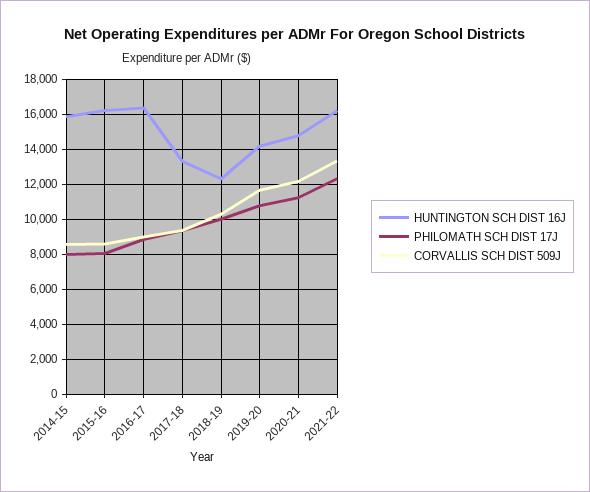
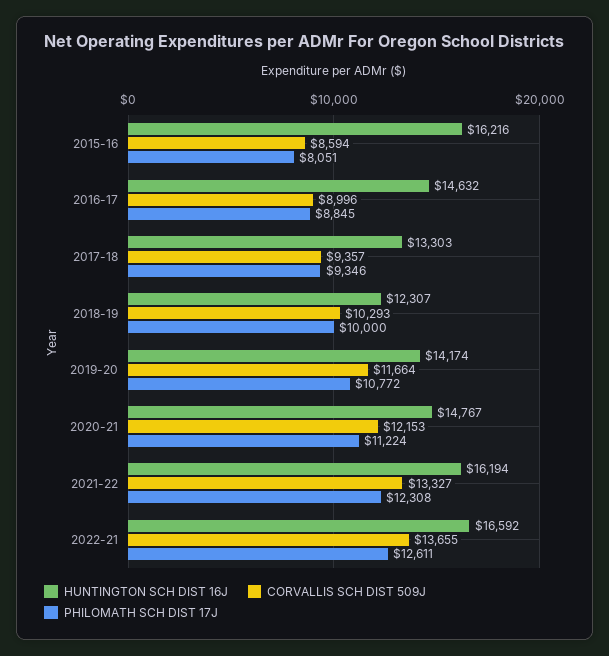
HUNTINGTON SCH DIST 16J, 2014-15: 16000 -> none
PHILOMATH SCH DIST 17J, 2014-15: 8000 -> none
CORVALLIS SCH DIST 509J, 2014-15: 8500 -> none
HUNTINGTON SCH DIST 16J, 2016-17: 16500 -> 14632
HUNTINGTON SCH DIST 16J, 2022-21: none -> 16592
CORVALLIS SCH DIST 509J, 2022-21: none -> 13655
PHILOMATH SCH DIST 17J, 2022-21: none -> 12611

